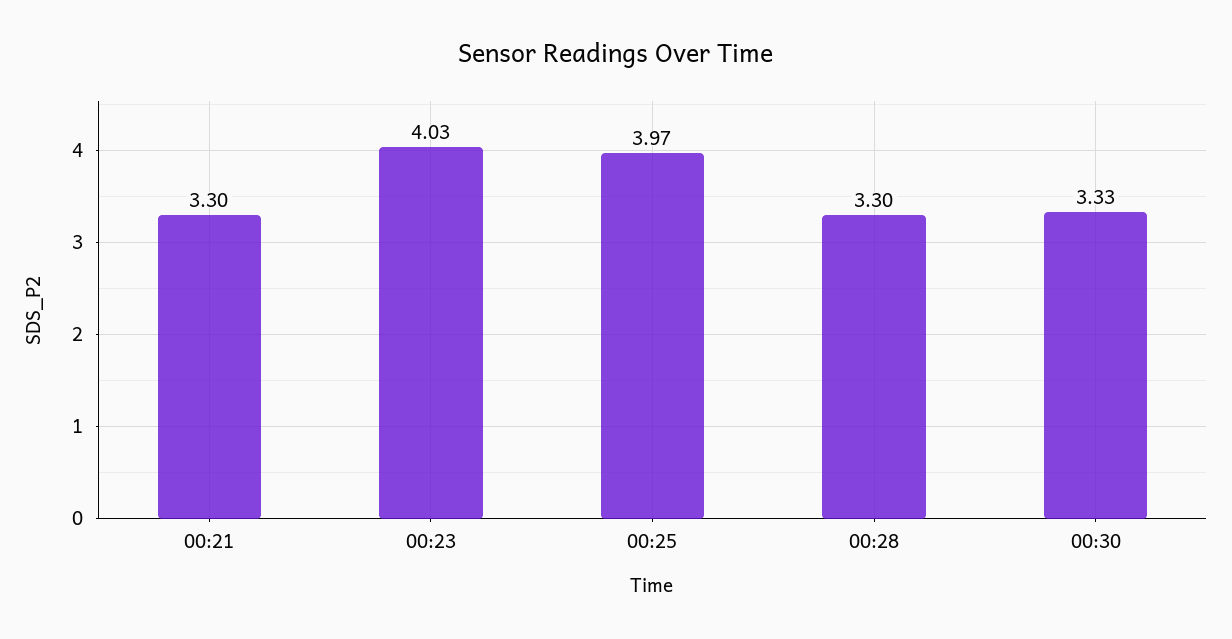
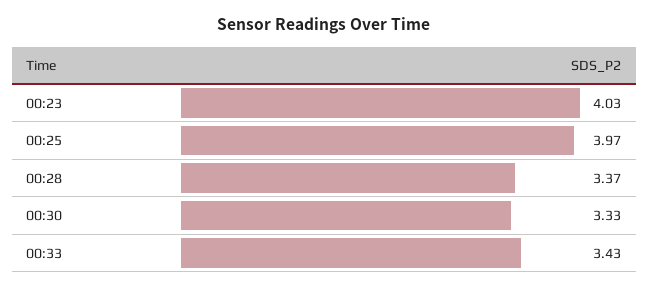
00:21: 3.3 -> none
00:28: 3.3 -> 3.37
00:33: none -> 3.43

